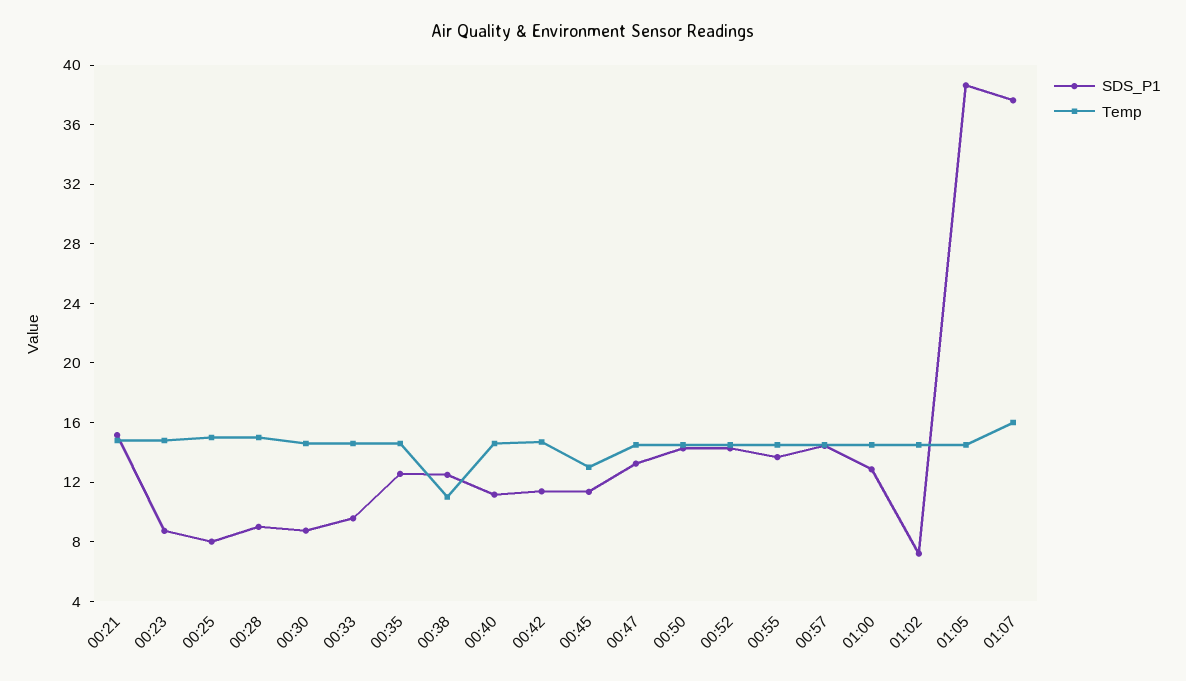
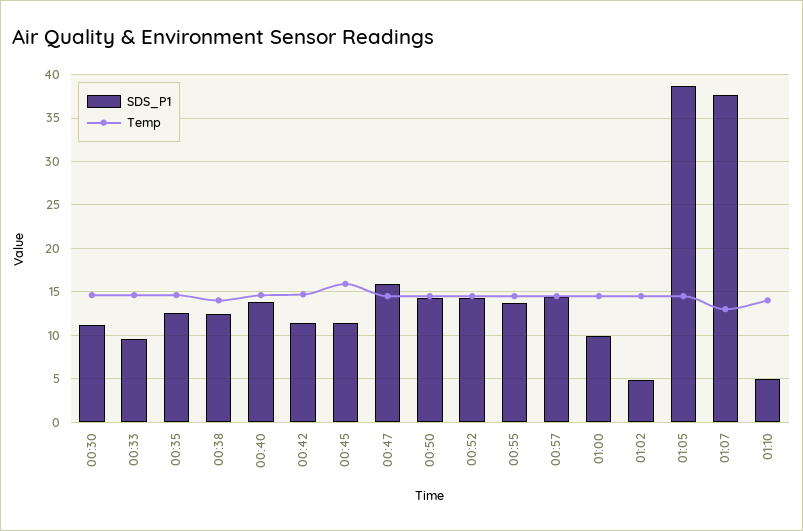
SDS_P1, 00:21: 15 -> none
Temp, 00:21: 15 -> none
SDS_P1, 00:23: 9 -> none
Temp, 00:23: 15 -> none
SDS_P1, 00:25: 8 -> none
Temp, 00:25: 15 -> none
SDS_P1, 00:28: 9 -> none
Temp, 00:28: 15 -> none
SDS_P1, 00:30: 9 -> 11
Temp, 00:38: 11 -> 14
SDS_P1, 00:40: 11 -> 14
Temp, 00:45: 13 -> 16
SDS_P1, 00:47: 13 -> 16
SDS_P1, 01:00: 13 -> 10
SDS_P1, 01:02: 7 -> 5
Temp, 01:07: 16 -> 13
SDS_P1, 01:10: none -> 5
Temp, 01:10: none -> 14

